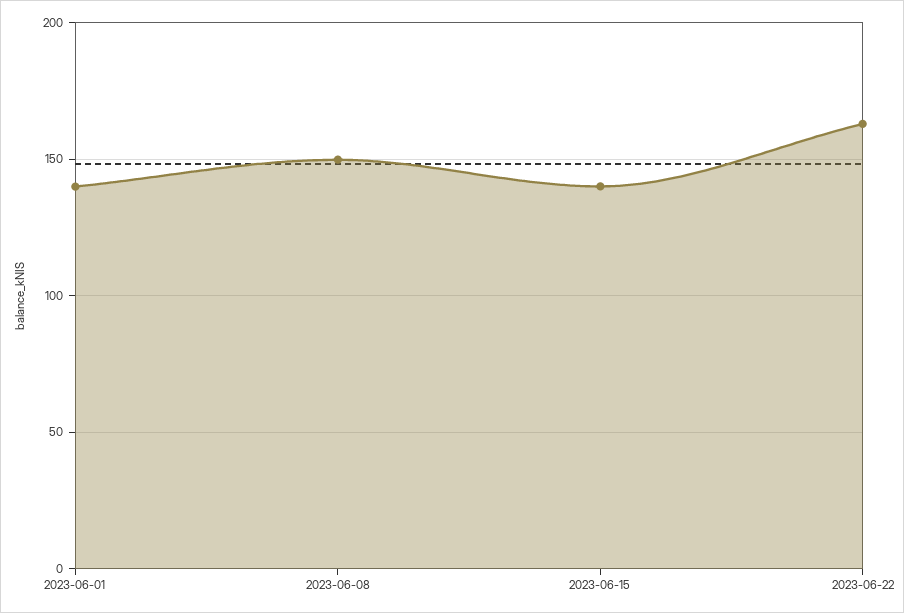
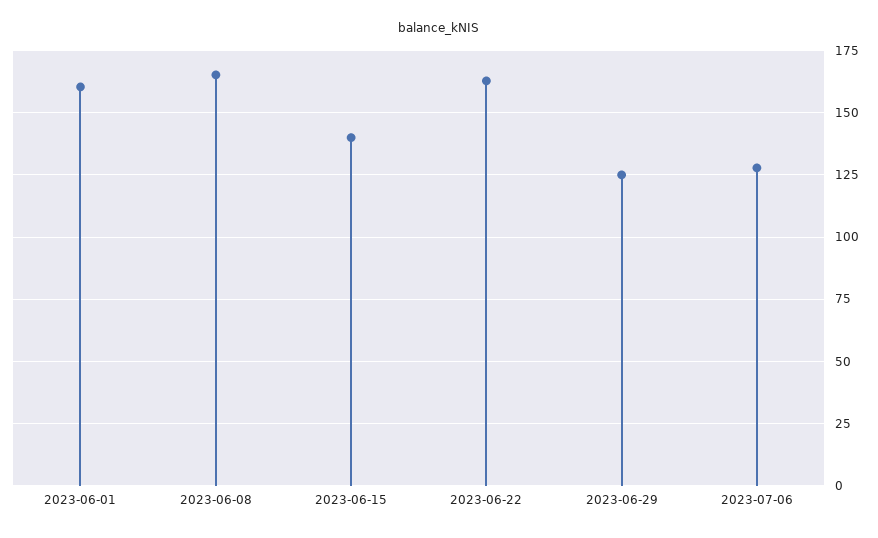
2023-06-01: 140 -> 160
2023-06-08: 150 -> 165
2023-06-29: none -> 125
2023-07-06: none -> 127.5

